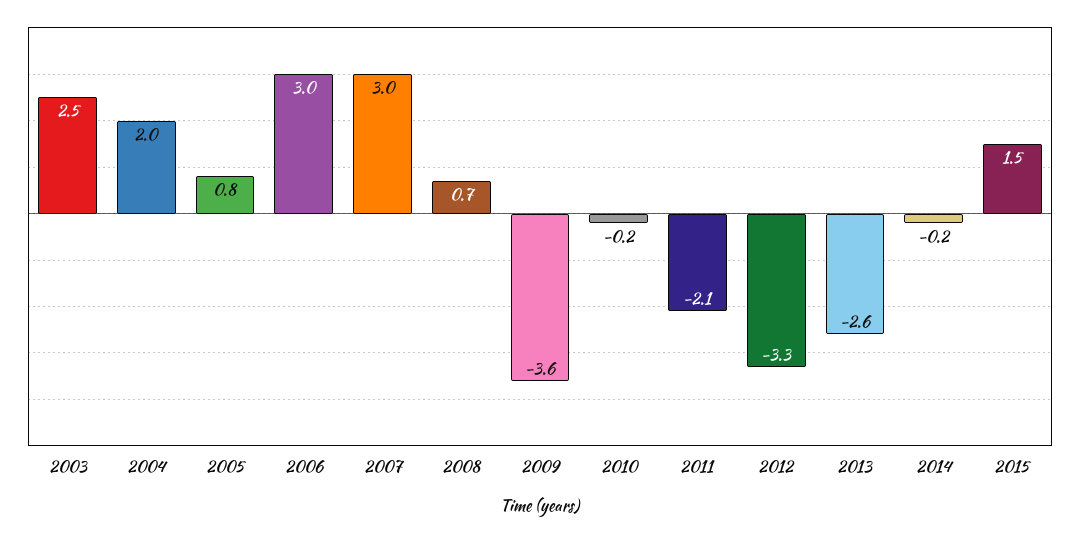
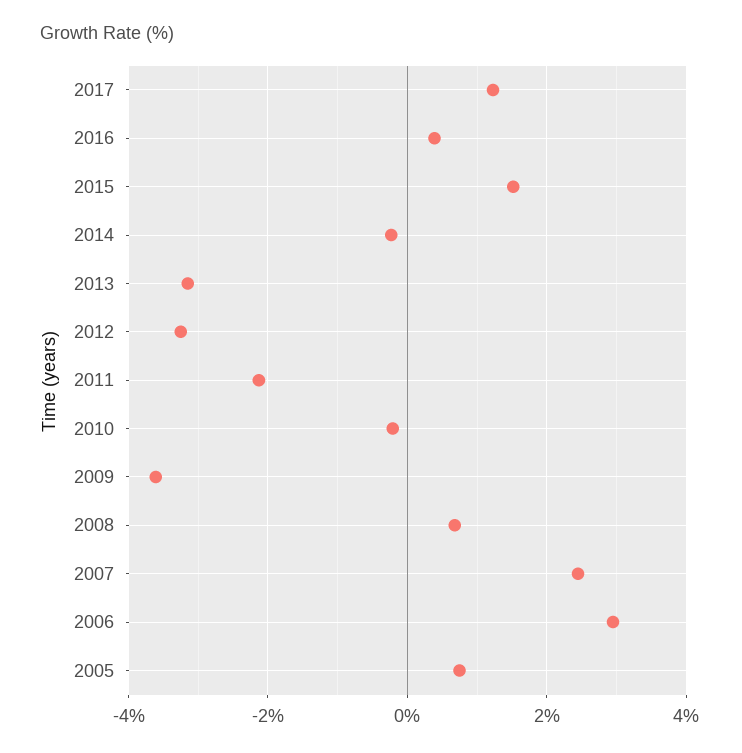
2003: 2.5 -> none
2004: 2 -> none
2007: 3 -> 2.4
2013: -2.6 -> -3.2
2017: none -> 1.2
2016: none -> 0.4

